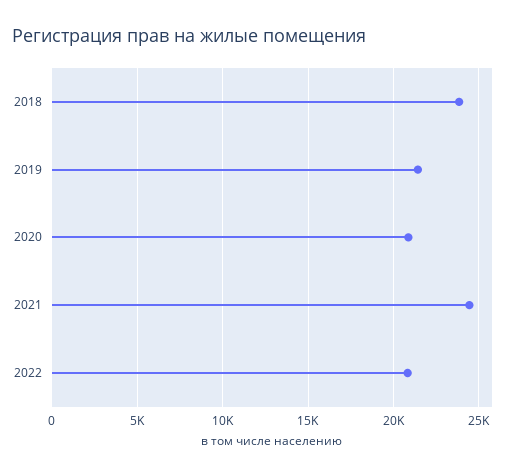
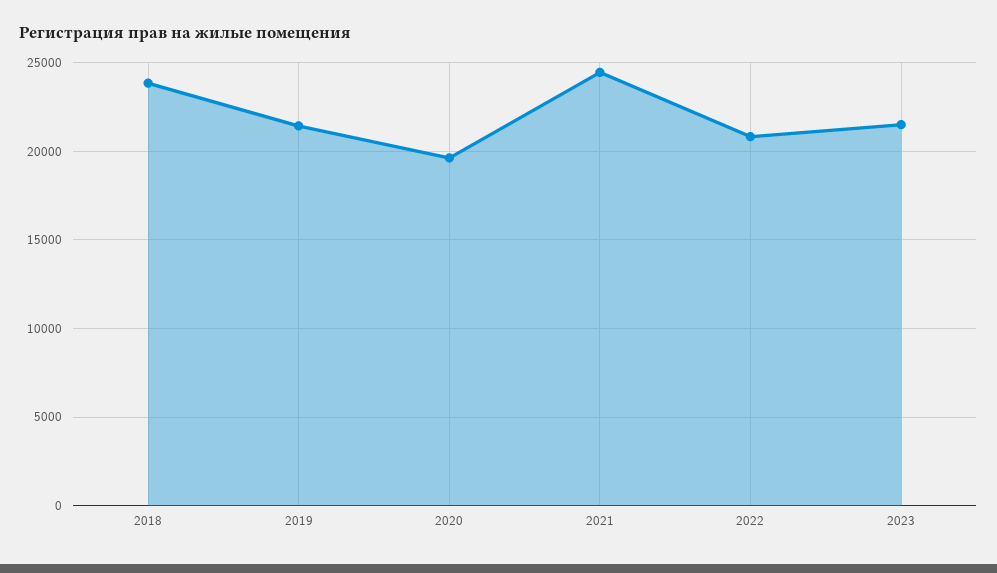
2020: 21000 -> 19500
2023: none -> 21500

